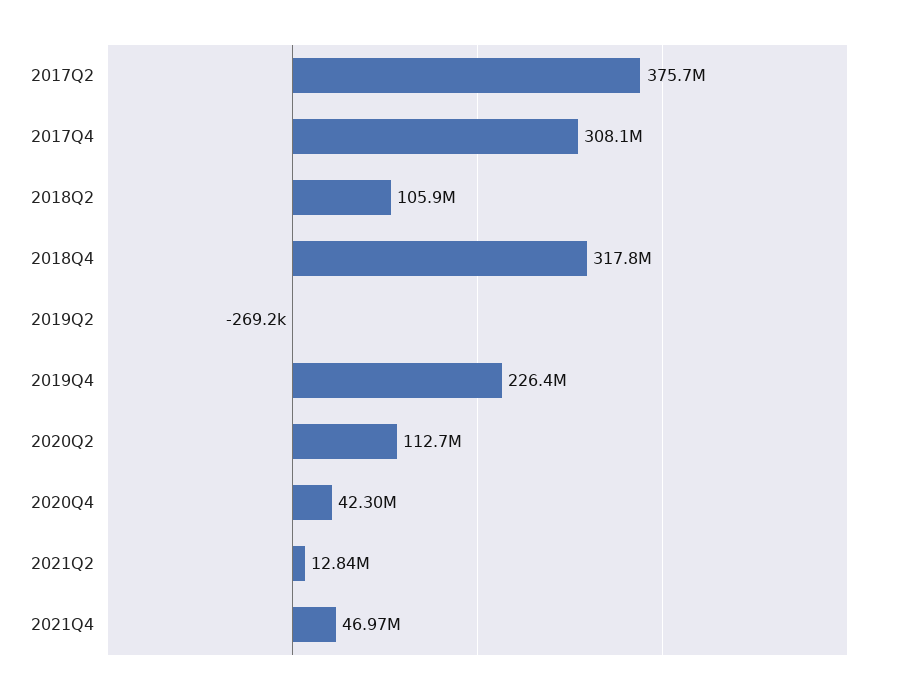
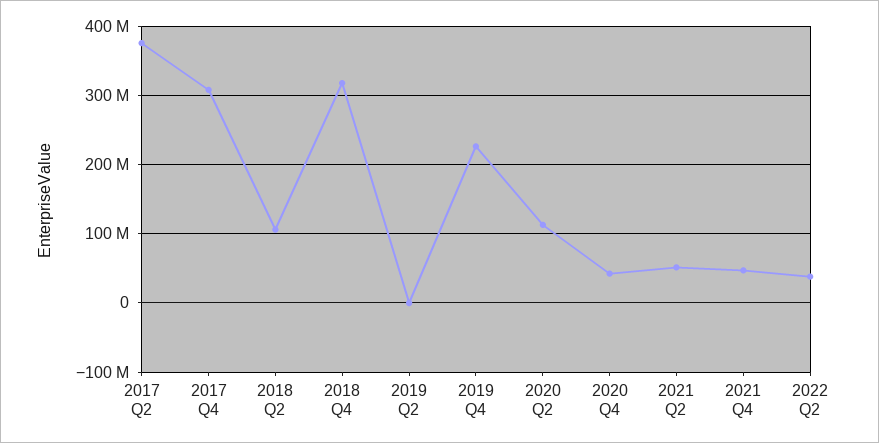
2021Q2: 12840000 -> 50000000
2022 Q2: none -> 40000000

